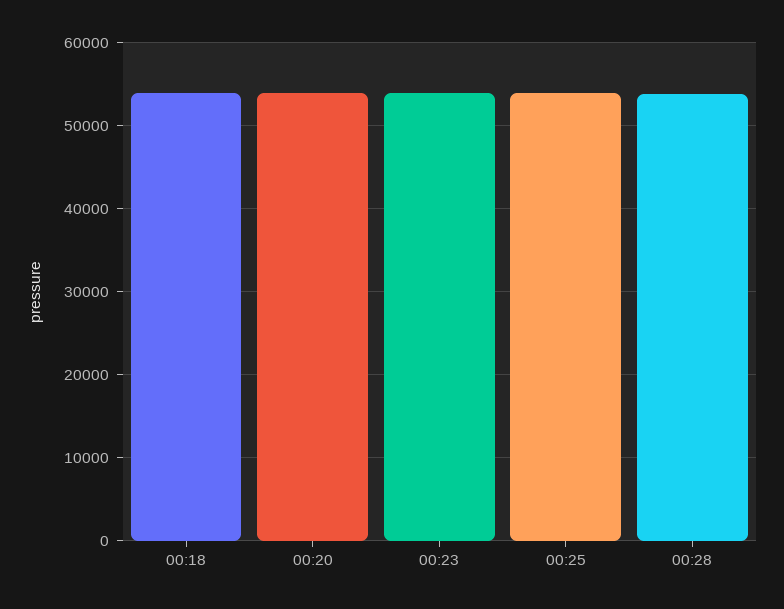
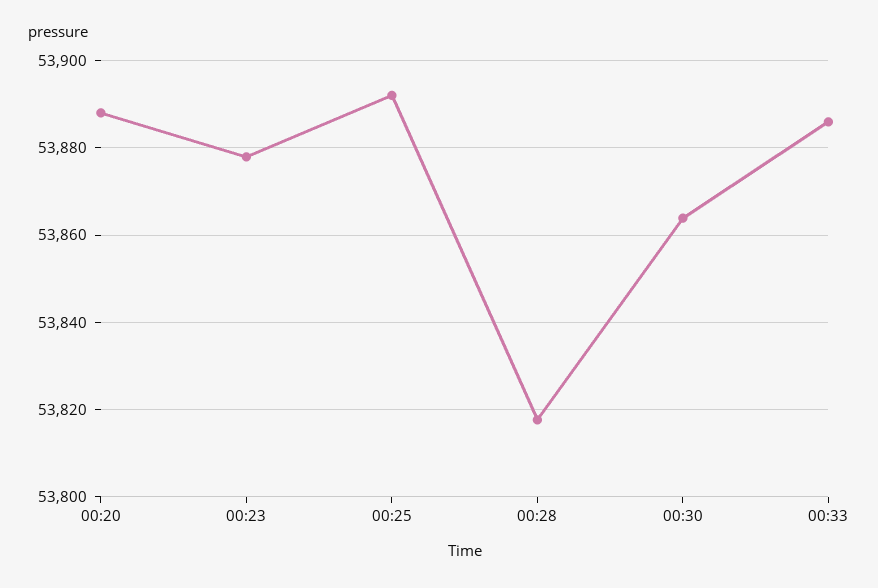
00:18: 54000 -> none
00:30: none -> 53864
00:33: none -> 53886

